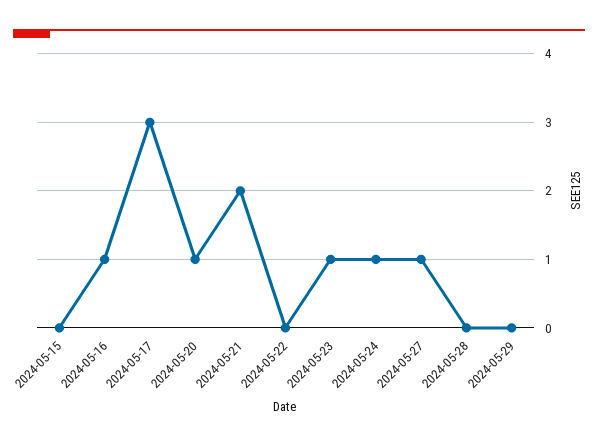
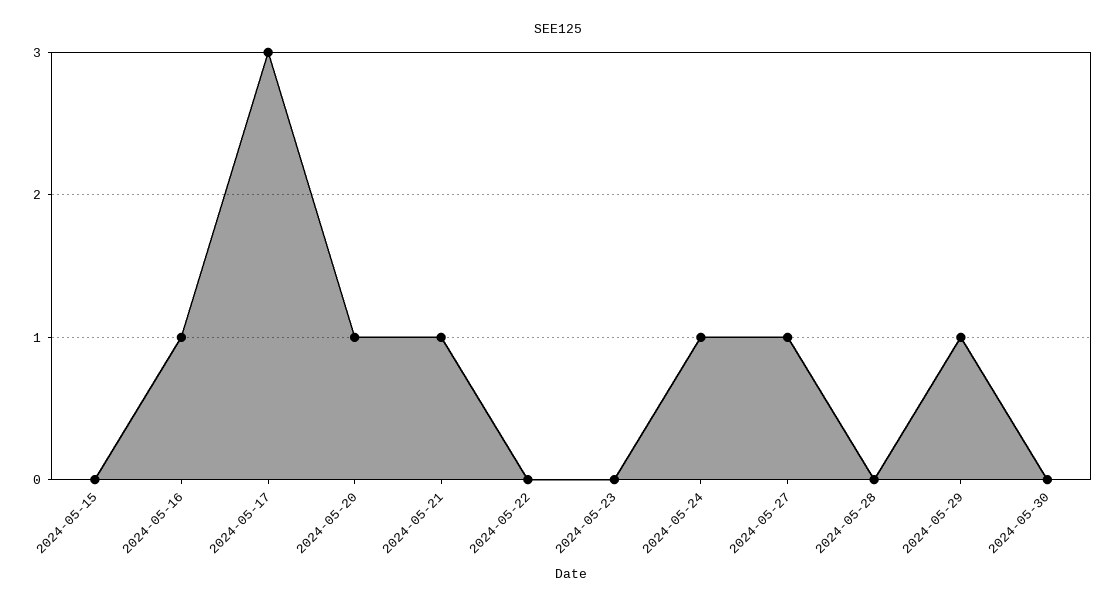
2024-05-21: 2 -> 1
2024-05-23: 1 -> 0
2024-05-29: 0 -> 1
2024-05-30: none -> 0

